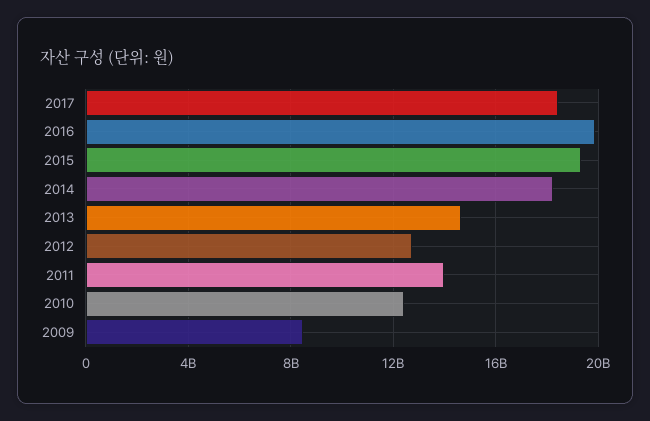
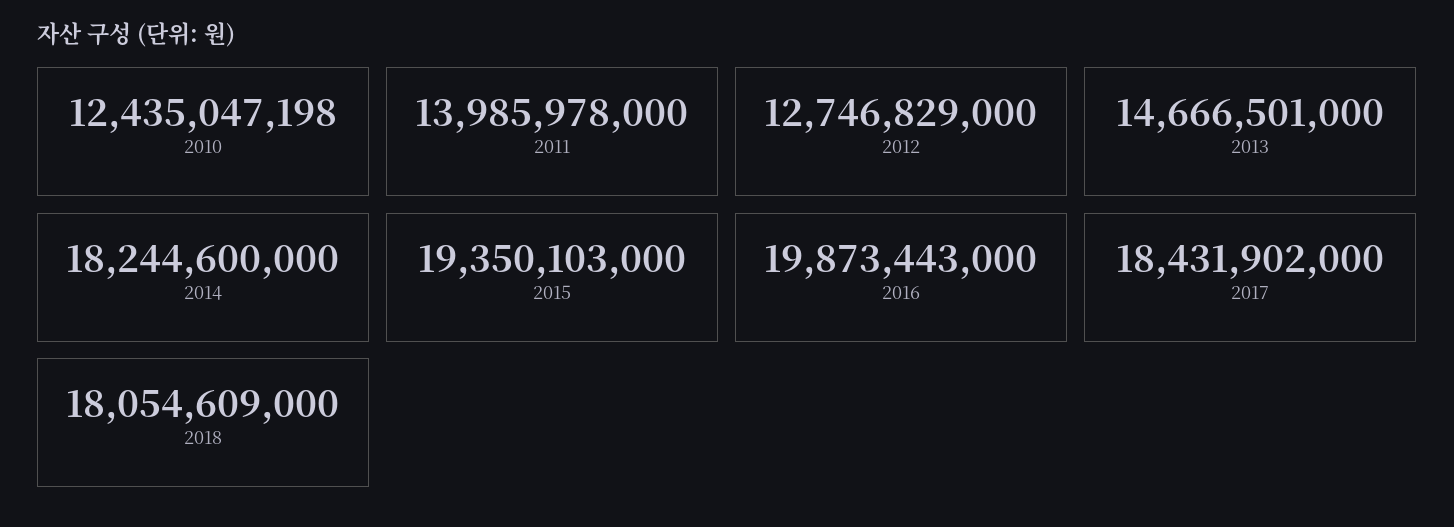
2009: 8500000000 -> none
2018: none -> 18054609000

